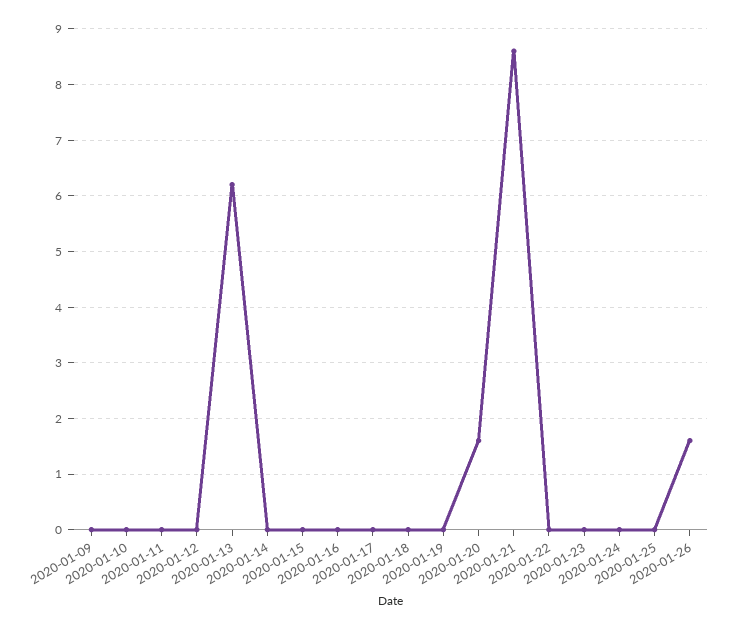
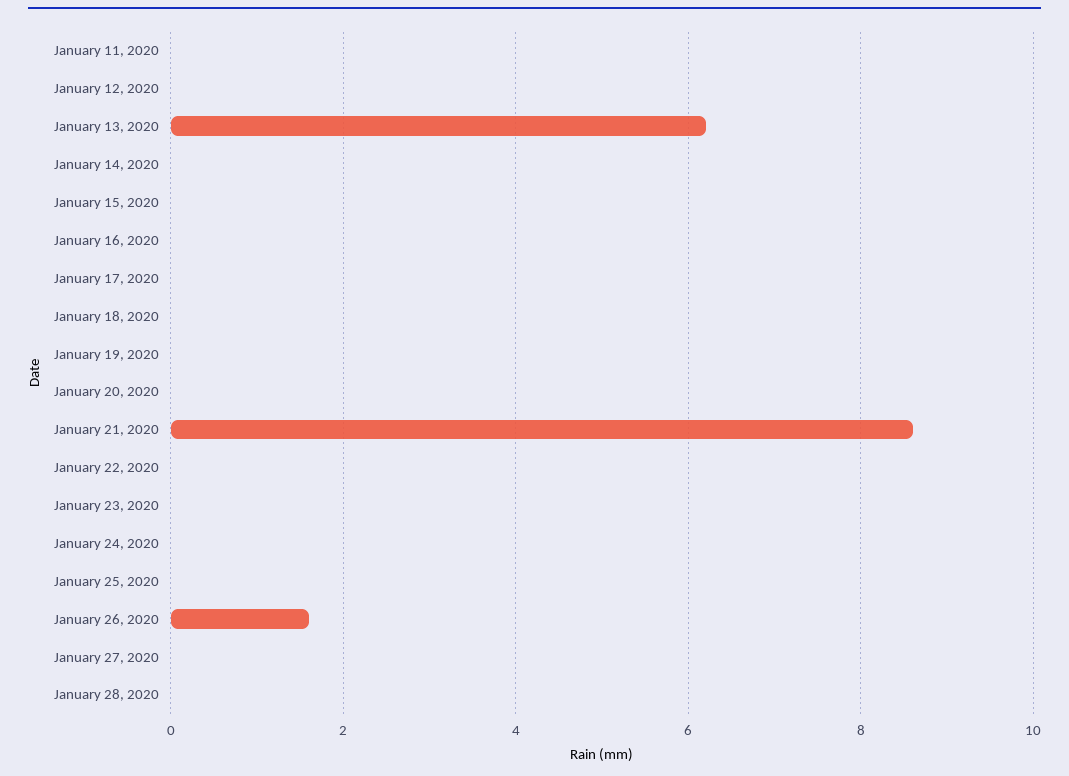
2020-01-09: 0 -> none
2020-01-10: 0 -> none
2020-01-20: 1.5 -> 0
January 27, 2020: none -> 0
January 28, 2020: none -> 0

